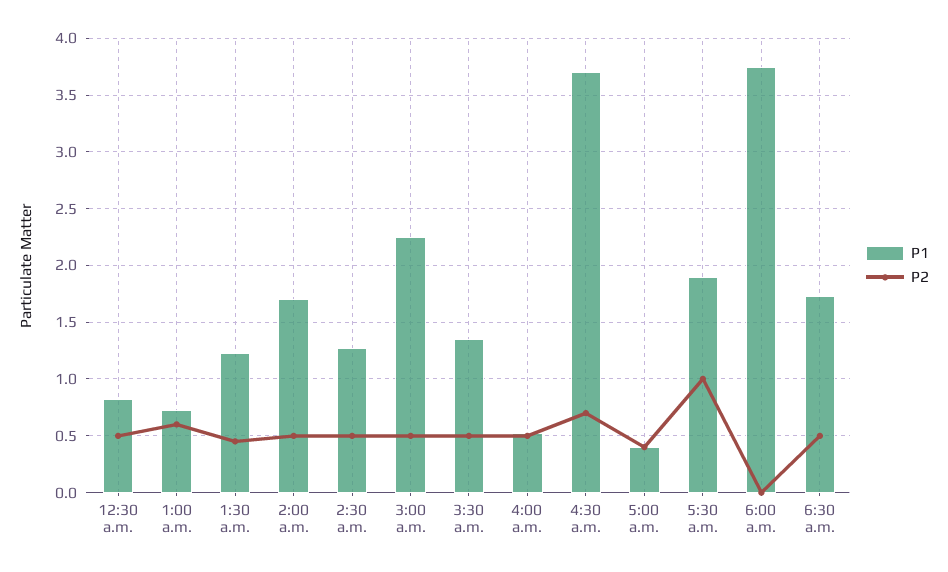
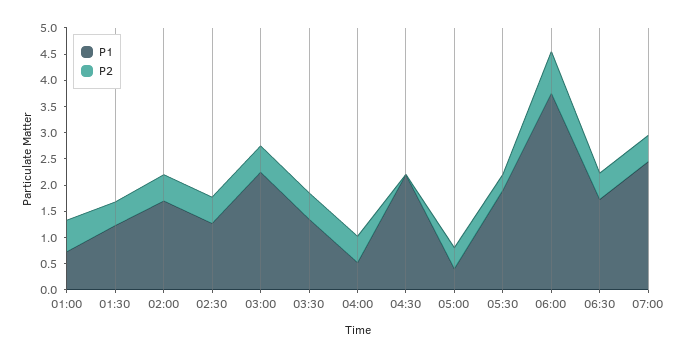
P1, 12:30 a.m.: 0.8 -> none
P2, 12:30 a.m.: 0.5 -> none
P1, 4:30 a.m.: 3.7 -> 2.25
P2, 4:30 a.m.: 0.7 -> 0
P2, 5:30 a.m.: 1 -> 0.25
P2, 6:00 a.m.: 0 -> 0.75
P1, 07:00: none -> 2.5
P2, 07:00: none -> 0.5

